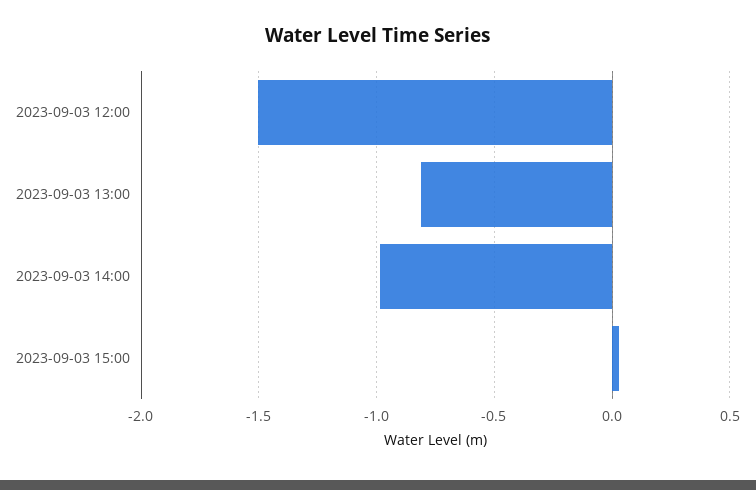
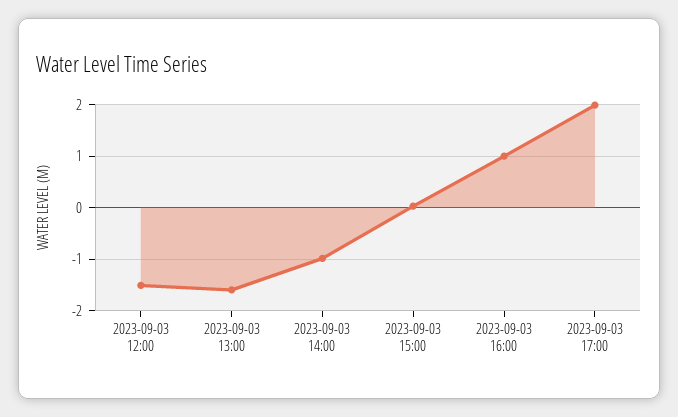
2023-09-03 13:00: -0.8 -> -1.6
2023-09-03 16:00: none -> 1
2023-09-03 17:00: none -> 2

